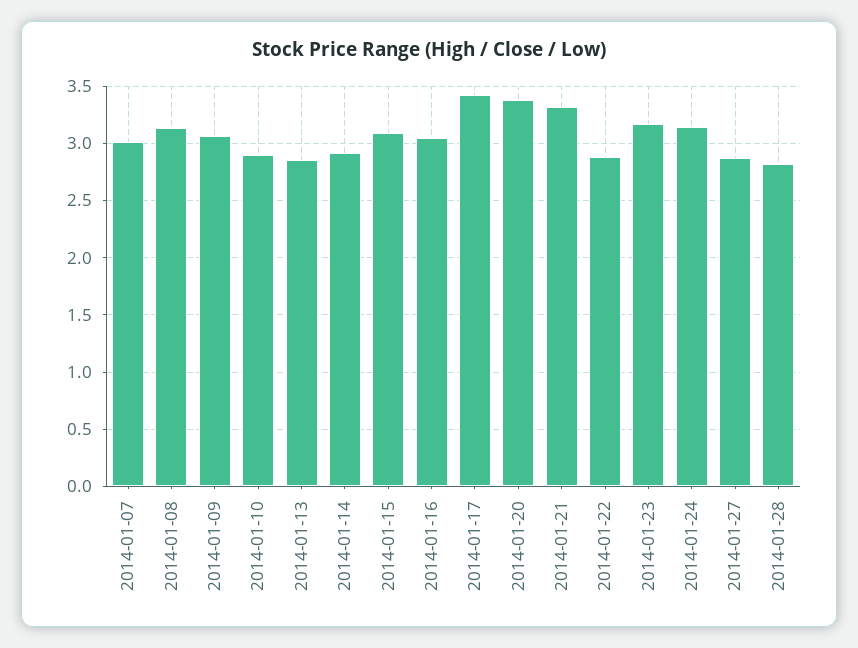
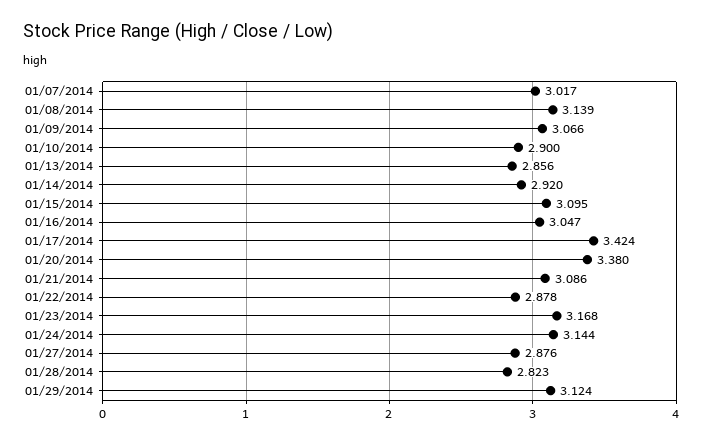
2014-01-21: 3.3 -> 3.086
01/29/2014: none -> 3.124

